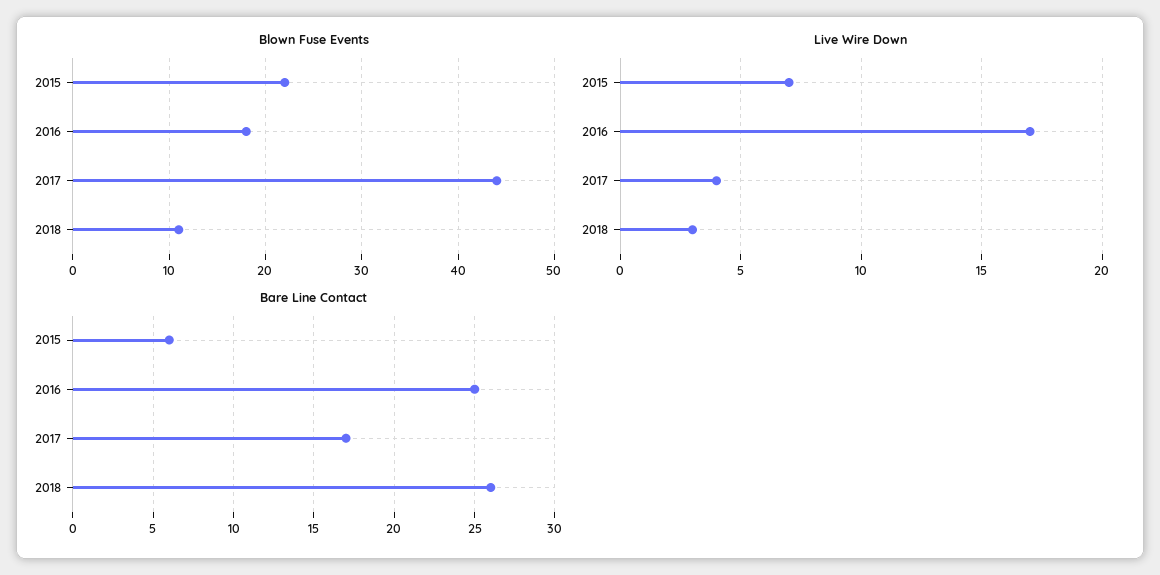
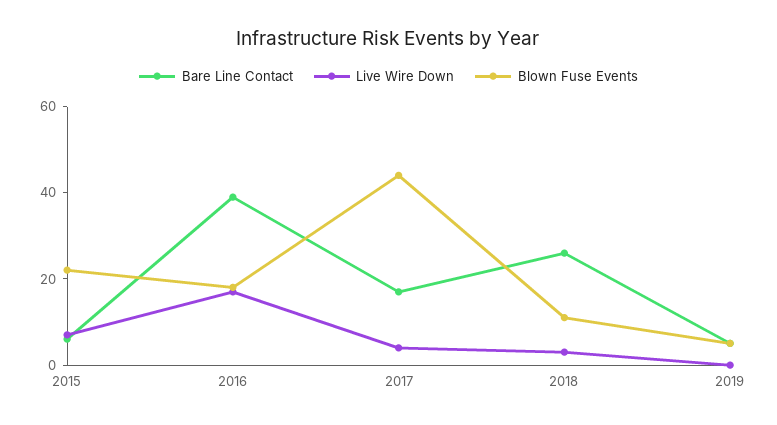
Bare Line Contact, 2016: 25 -> 40
Bare Line Contact, 2019: none -> 5
Live Wire Down, 2019: none -> 0
Blown Fuse Events, 2019: none -> 5

